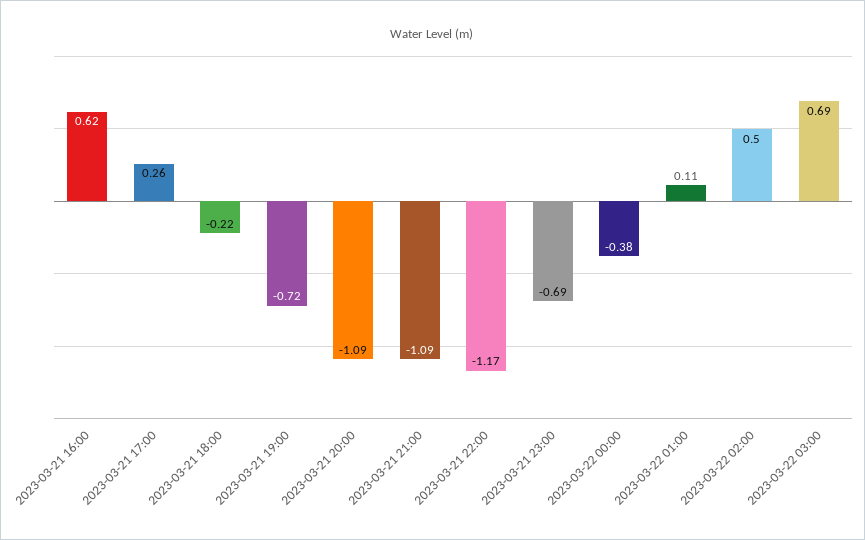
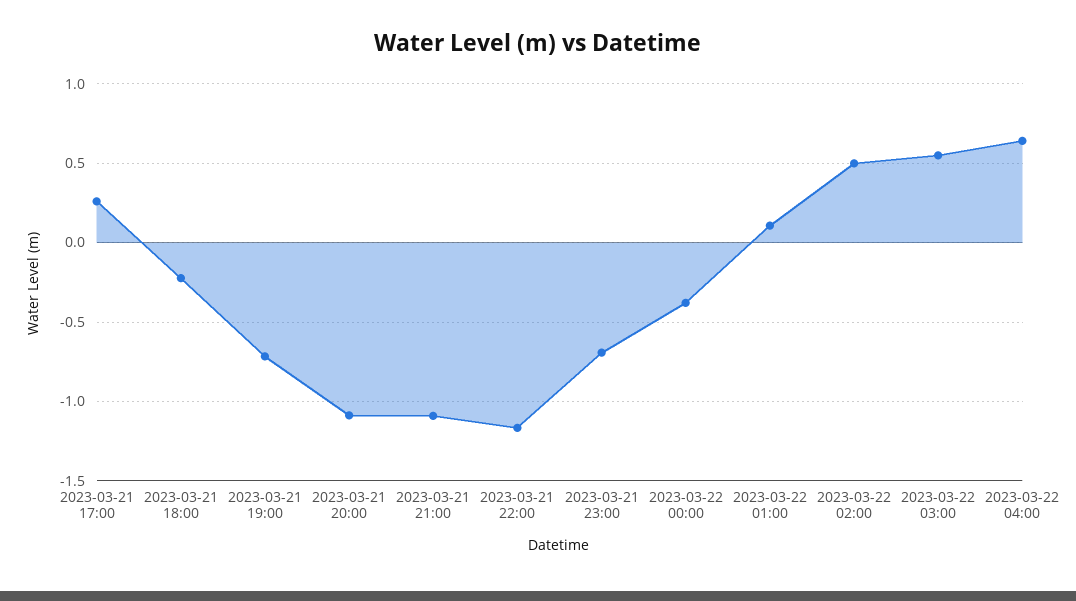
2023-03-21 16:00: 0.62 -> none
2023-03-22 03:00: 0.69 -> 0.55
2023-03-22 04:00: none -> 0.65

